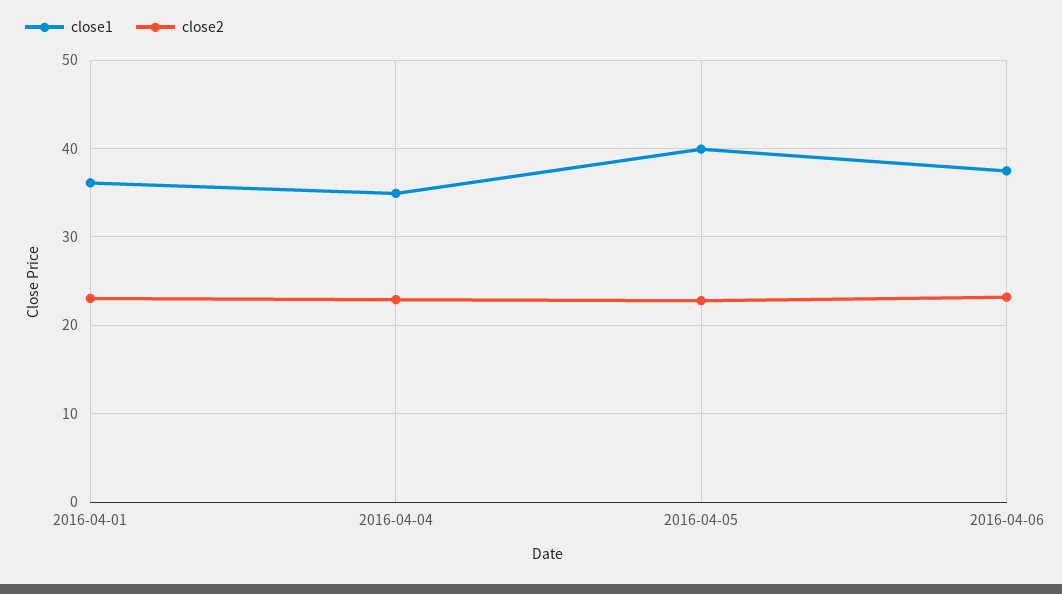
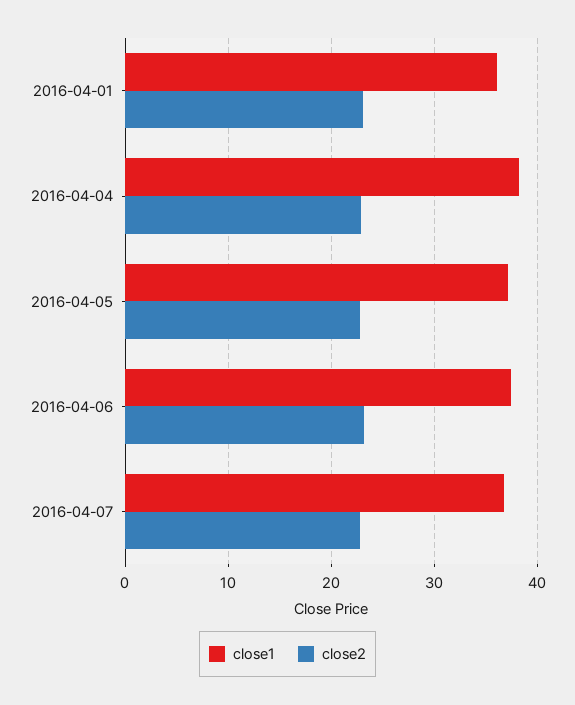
close1, 2016-04-04: 35 -> 38
close1, 2016-04-05: 40 -> 37
close1, 2016-04-07: none -> 37
close2, 2016-04-07: none -> 23

